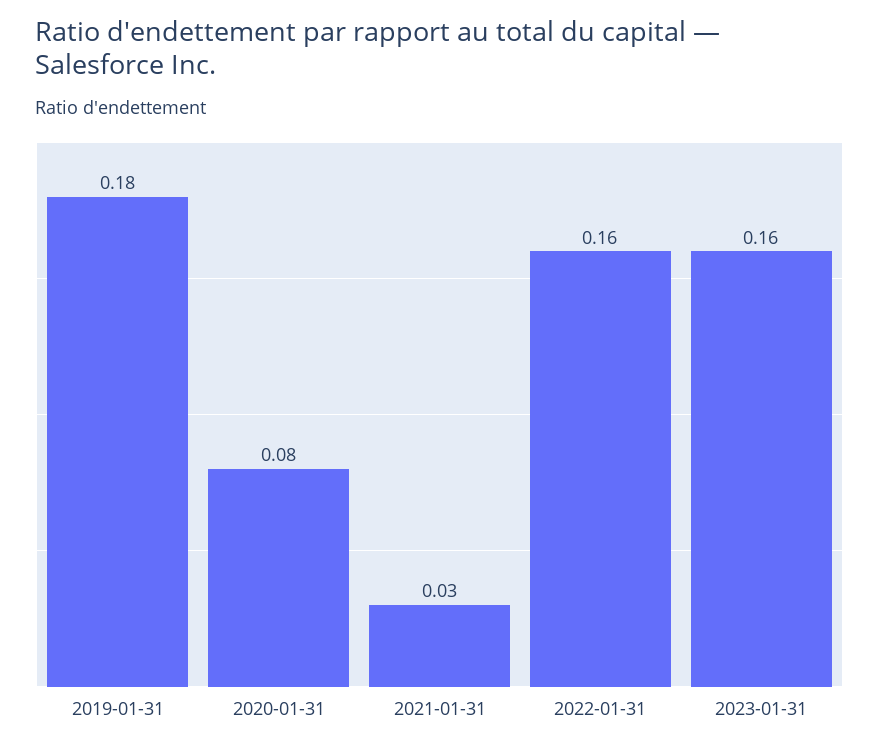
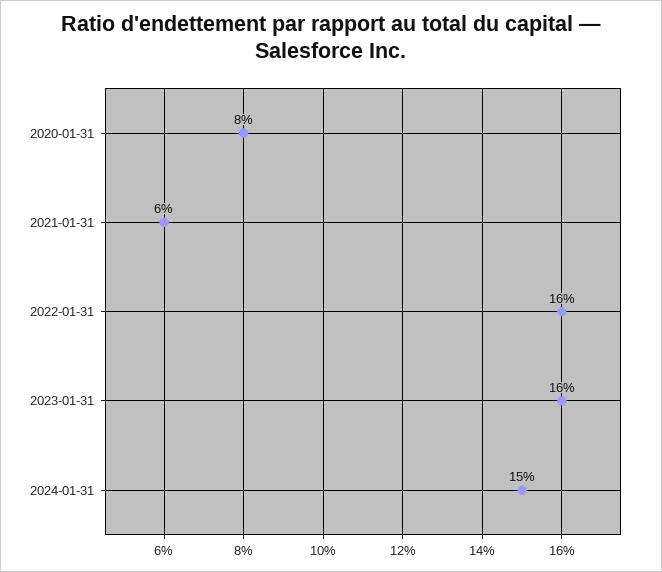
2019-01-31: 0.18 -> none
2021-01-31: 0.03 -> 0.06
2024-01-31: none -> 0.15

